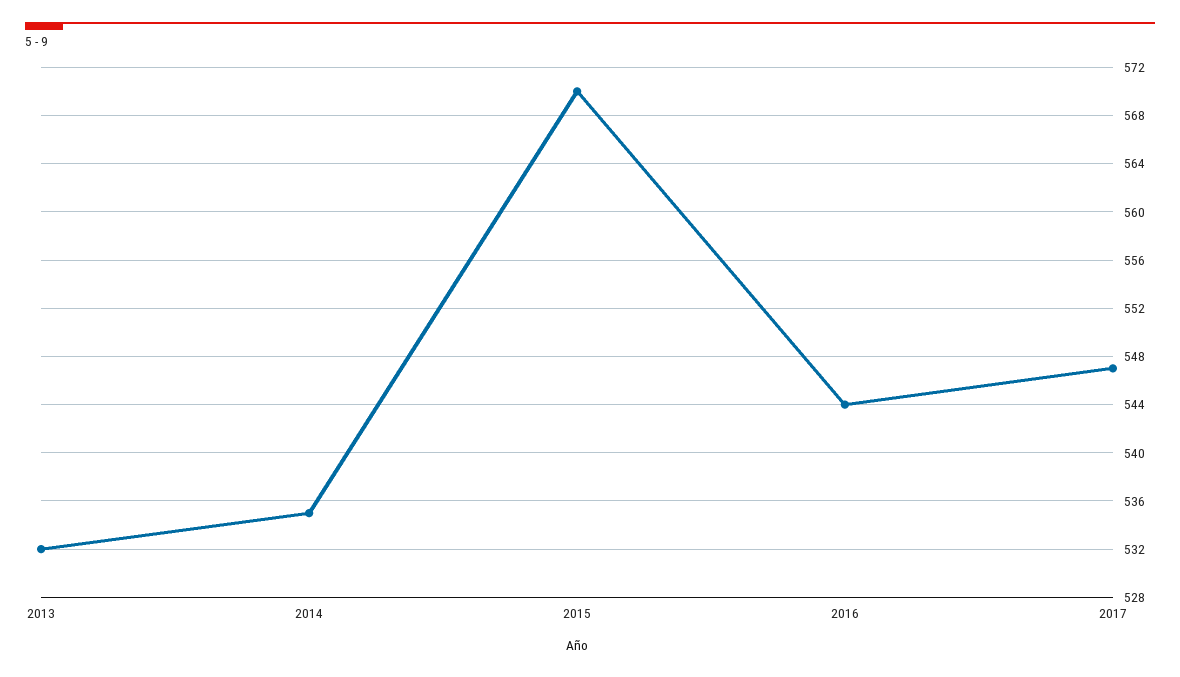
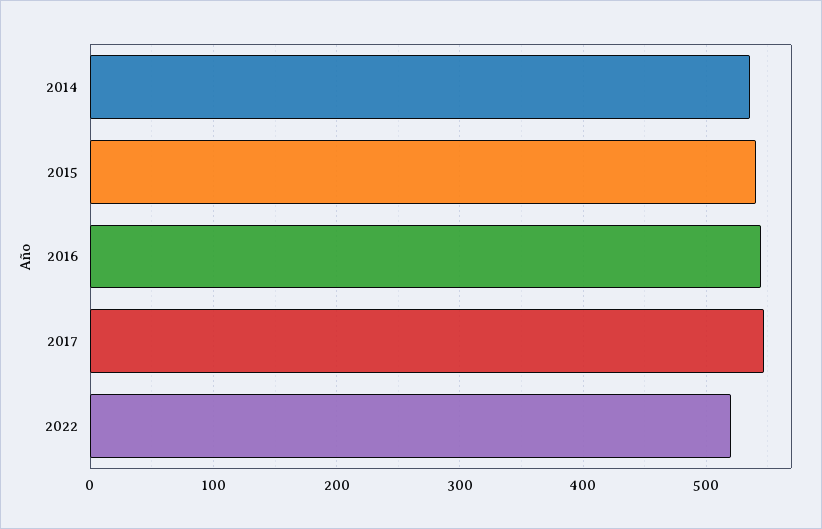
2013: 532 -> none
2015: 570 -> 540
2022: none -> 520

